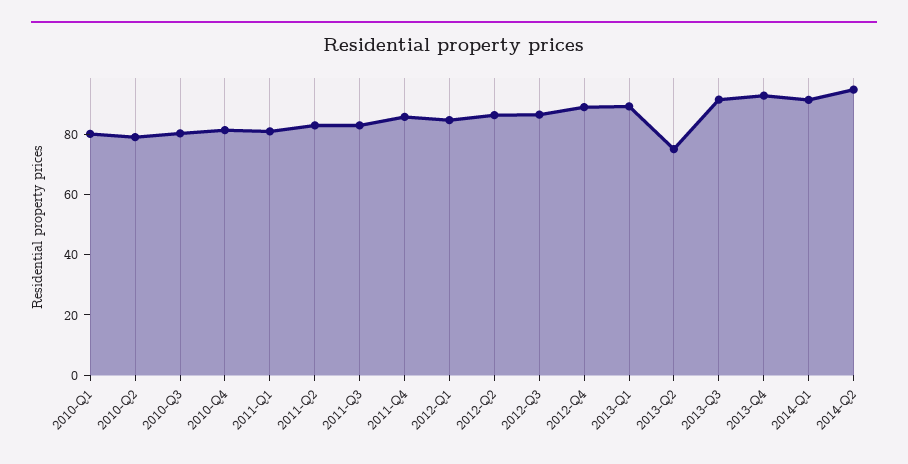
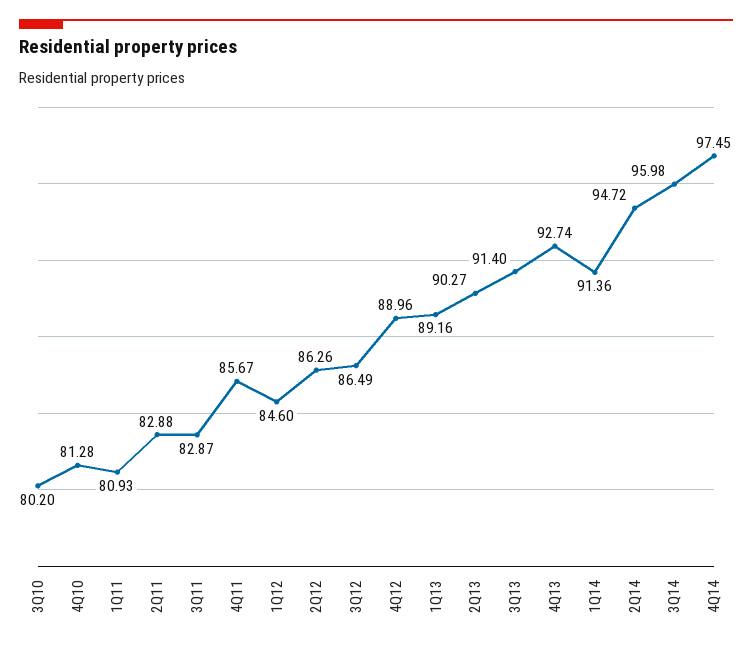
2010-Q1: 80 -> none
2010-Q2: 80 -> none
2013-Q2: 75 -> 90.27
3Q14: none -> 95.98
4Q14: none -> 97.45

